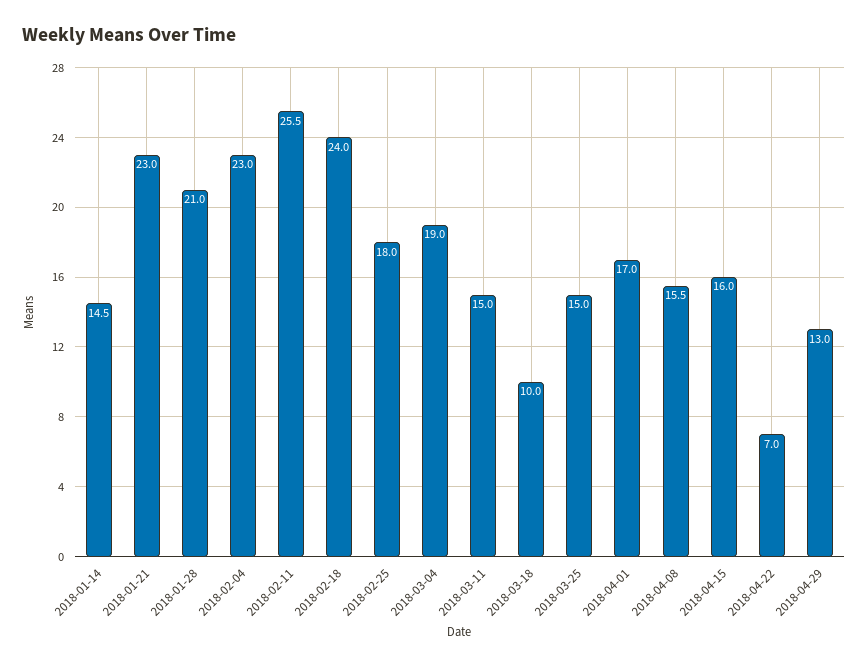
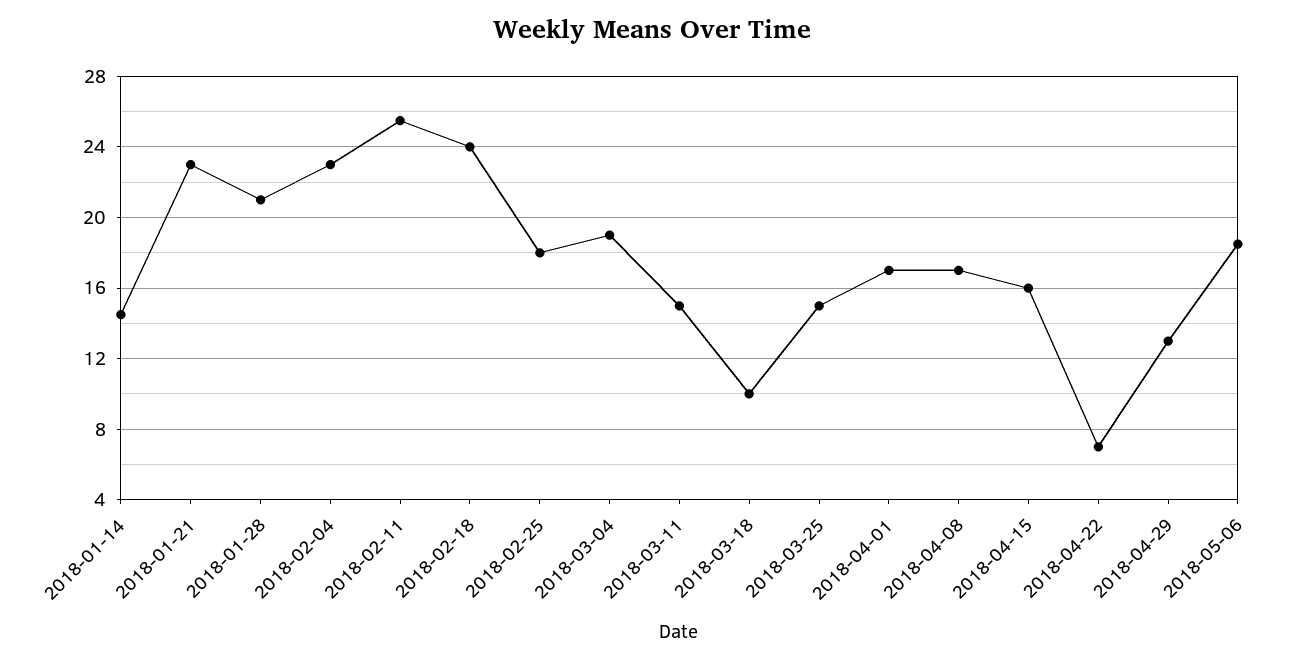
2018-04-08: 15.5 -> 17
2018-05-06: none -> 18.5

